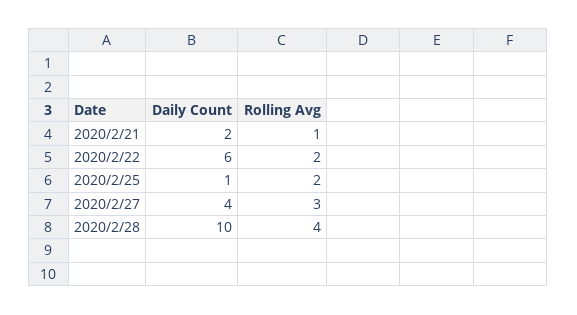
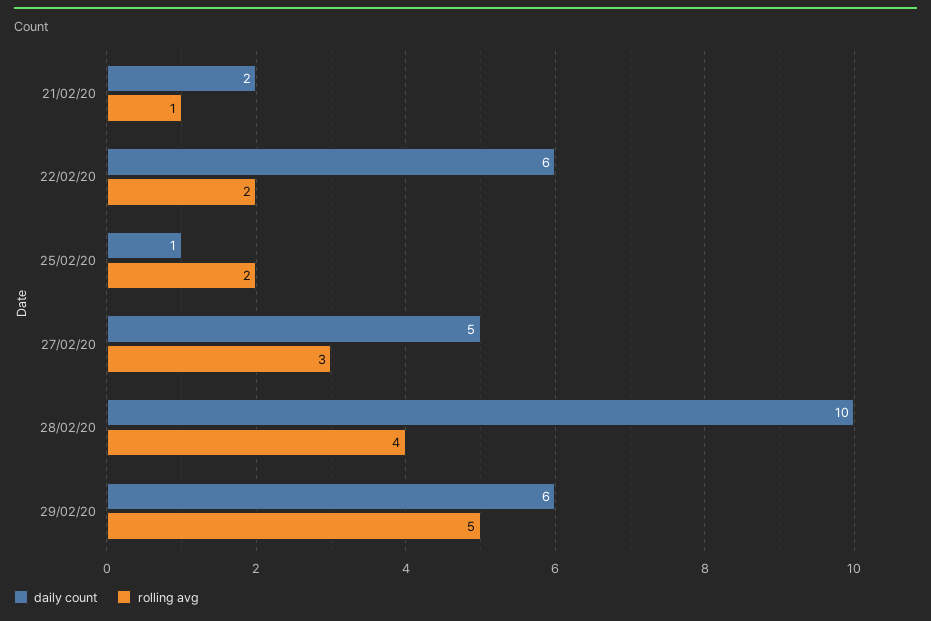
Daily Count, 2020/2/27: 4 -> 5
Daily Count, 29/02/20: none -> 6
Rolling Avg, 29/02/20: none -> 5

